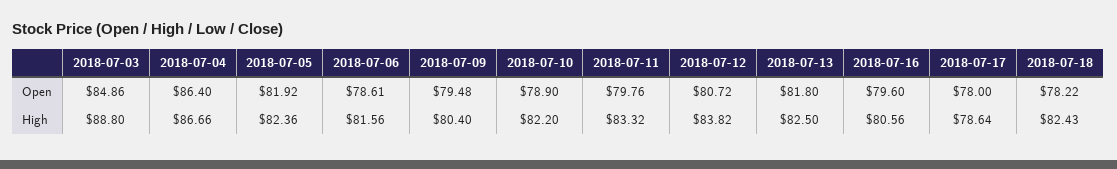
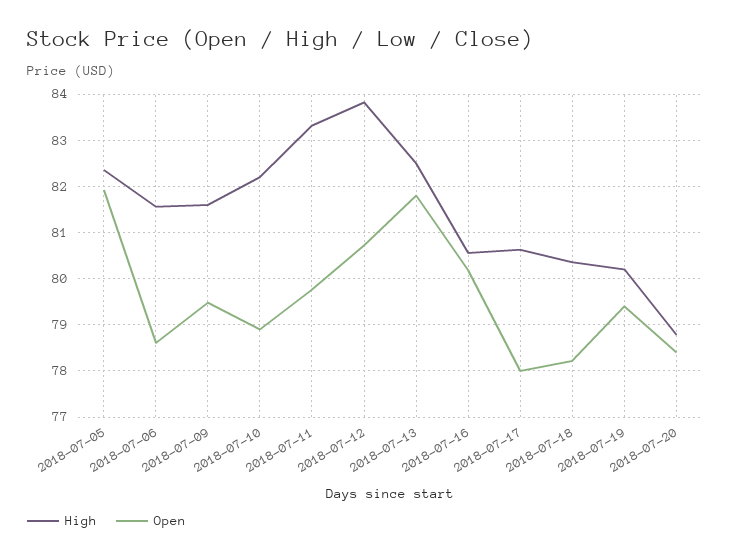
Open, 2018-07-03: 84.86 -> none
Open, 2018-07-04: 86.4 -> none
Open, 2018-07-16: 79.6 -> 80.2
High, 2018-07-03: 88.8 -> none
High, 2018-07-04: 86.66 -> none
High, 2018-07-09: 80.4 -> 81.6
High, 2018-07-17: 78.64 -> 80.6
High, 2018-07-18: 82.43 -> 80.4
High, 2018-07-19: none -> 80.2
Open, 2018-07-19: none -> 79.4
High, 2018-07-20: none -> 78.8
Open, 2018-07-20: none -> 78.4

